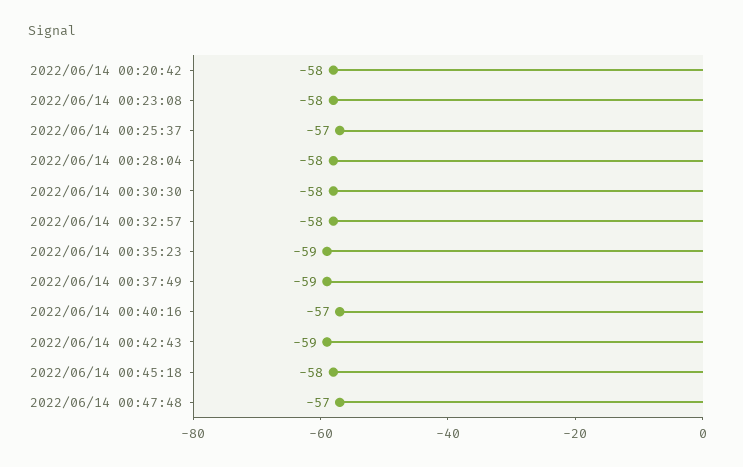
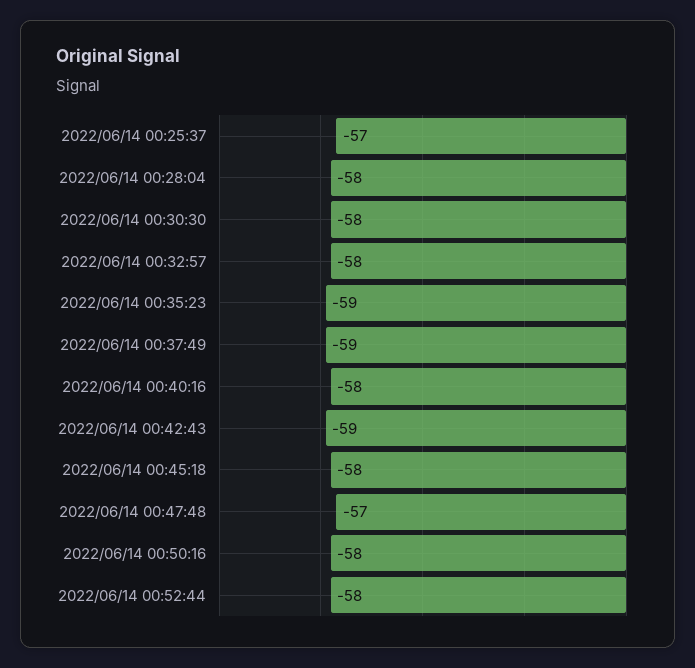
2022/06/14 00:20:42: -58 -> none
2022/06/14 00:23:08: -58 -> none
2022/06/14 00:40:16: -57 -> -58
2022/06/14 00:50:16: none -> -58
2022/06/14 00:52:44: none -> -58

